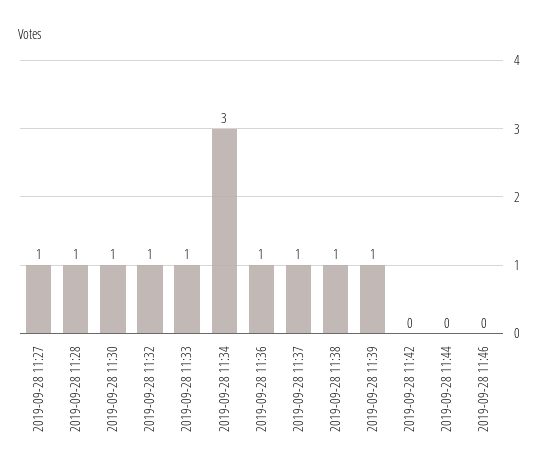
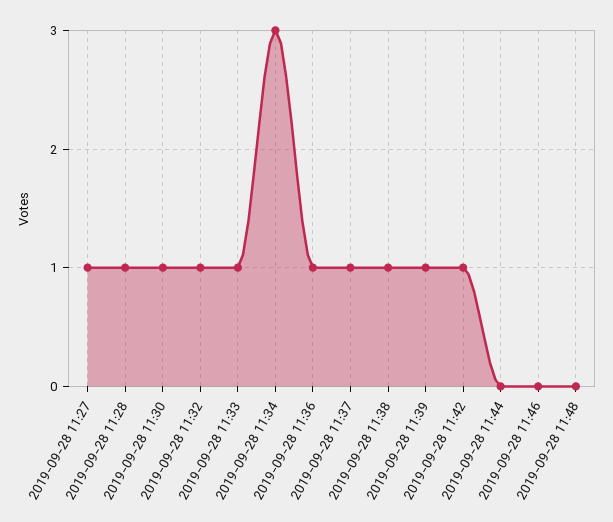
2019-09-28 11:42: 0 -> 1
2019-09-28 11:48: none -> 0

